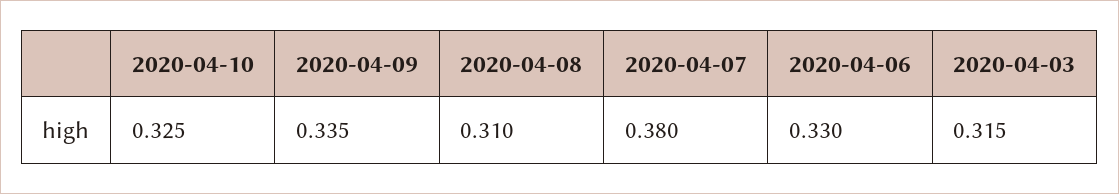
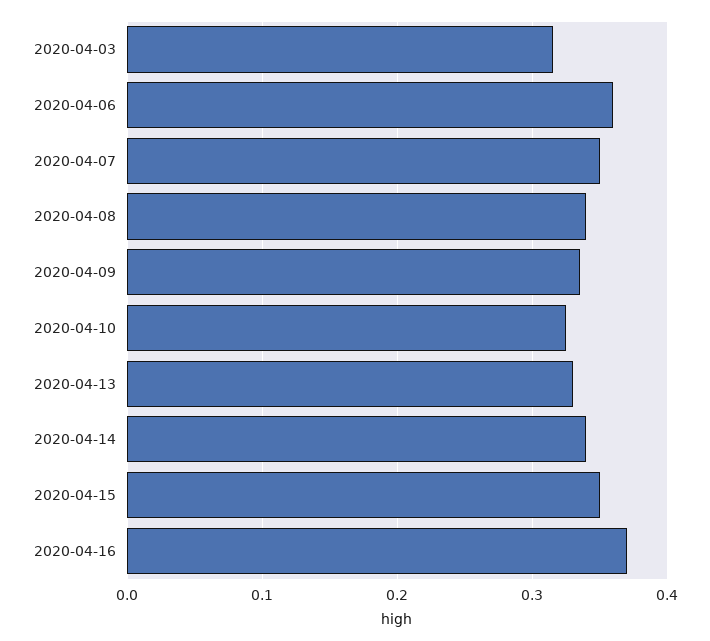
2020-04-08: 0.31 -> 0.34
2020-04-07: 0.38 -> 0.35
2020-04-06: 0.33 -> 0.36
2020-04-13: none -> 0.33
2020-04-14: none -> 0.34
2020-04-15: none -> 0.35
2020-04-16: none -> 0.37

